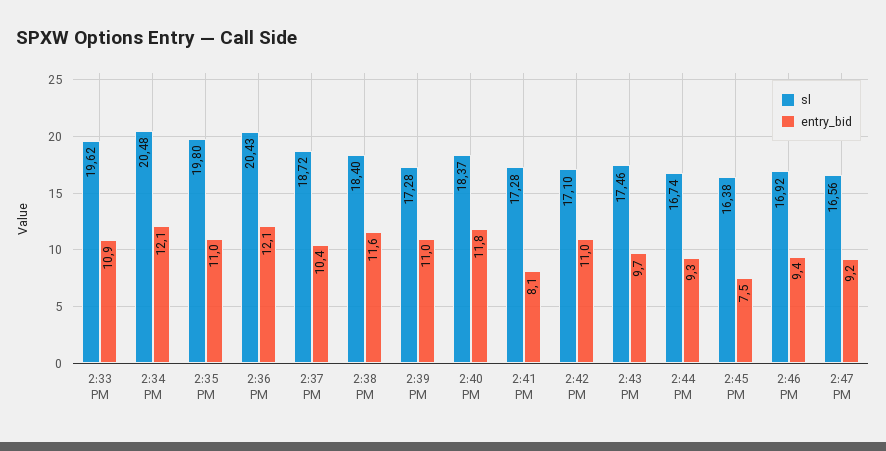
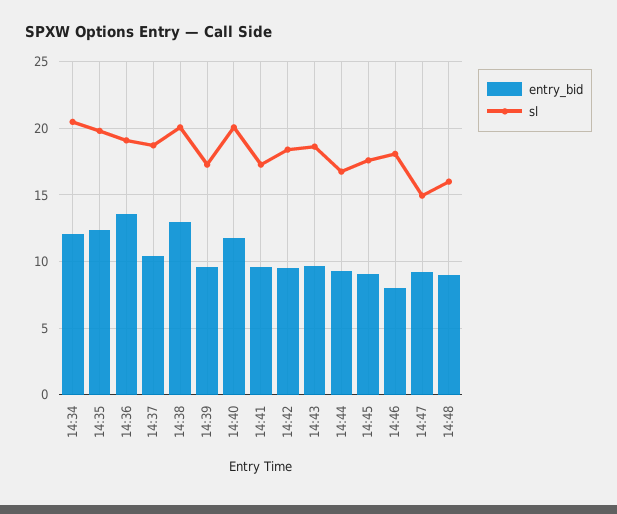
sl, 2:33 PM: 19.62 -> none
entry_bid, 2:33 PM: 10.9 -> none
entry_bid, 2:35 PM: 11 -> 12.5
sl, 2:36 PM: 20.43 -> 19
entry_bid, 2:36 PM: 12.1 -> 13.5
sl, 2:38 PM: 18.4 -> 20
entry_bid, 2:38 PM: 11.6 -> 13
entry_bid, 2:39 PM: 11 -> 9.5
sl, 2:40 PM: 18.37 -> 20
entry_bid, 2:41 PM: 8.1 -> 9.5
sl, 2:42 PM: 17.1 -> 18.5
entry_bid, 2:42 PM: 11 -> 9.5
sl, 2:43 PM: 17.46 -> 18.5
sl, 2:45 PM: 16.38 -> 17.5
entry_bid, 2:45 PM: 7.5 -> 9
sl, 2:46 PM: 16.92 -> 18
entry_bid, 2:46 PM: 9.4 -> 8
sl, 2:47 PM: 16.56 -> 15
entry_bid, 14:48: none -> 9
sl, 14:48: none -> 16

